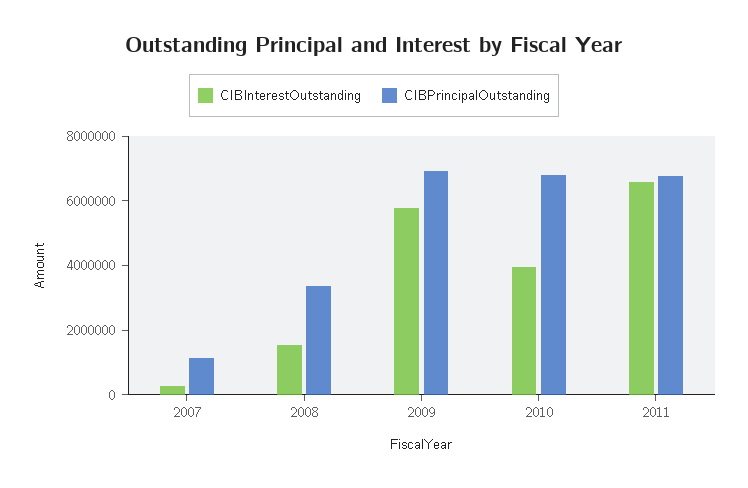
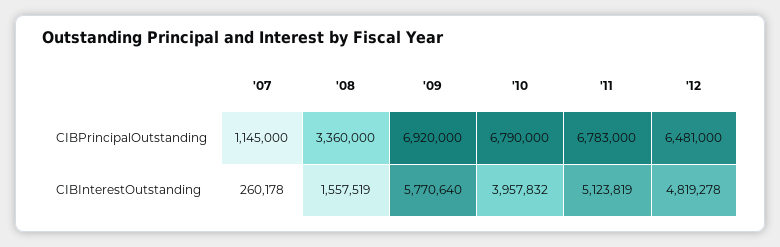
CIBInterestOutstanding, 2011: 6500000 -> 5123819
CIBPrincipalOutstanding, '12: none -> 6481000
CIBInterestOutstanding, '12: none -> 4819278

